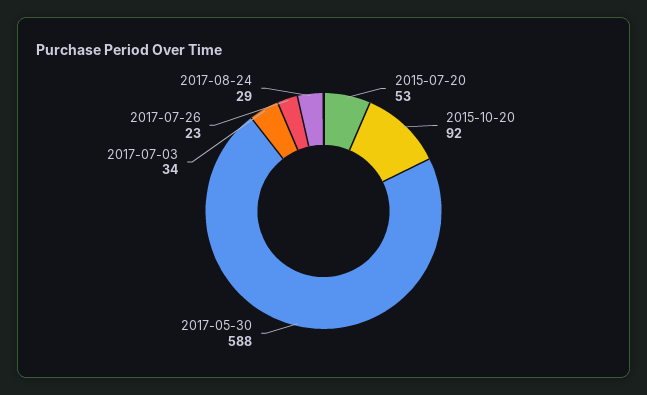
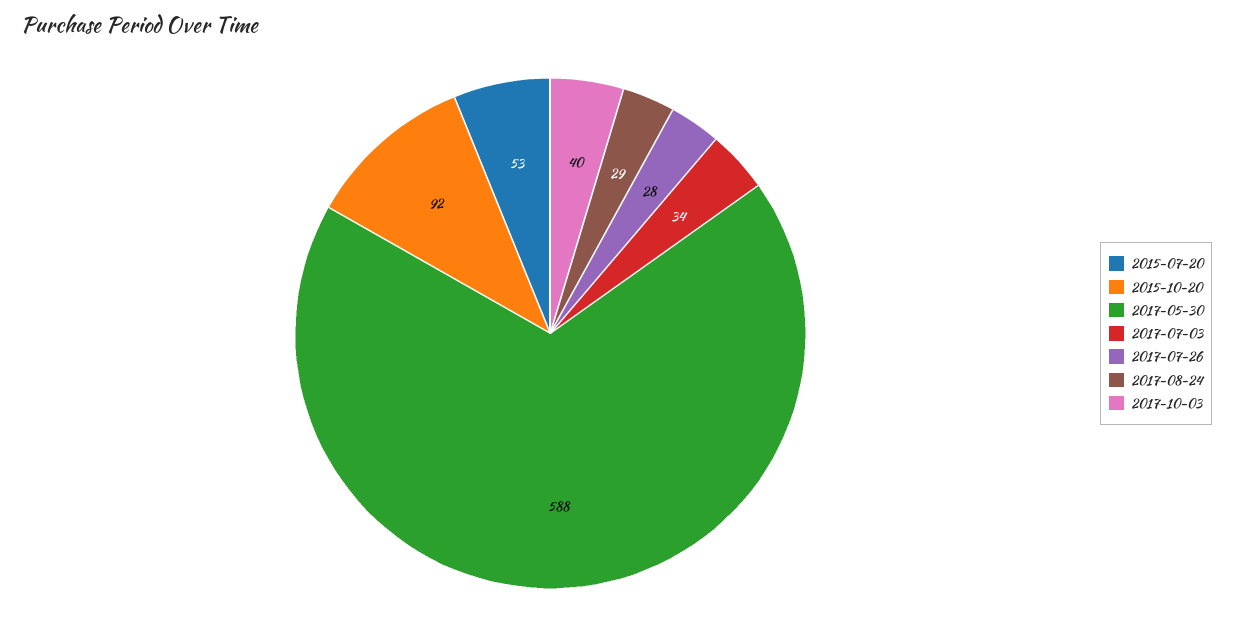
2017-07-26: 23 -> 28
2017-10-03: none -> 40

